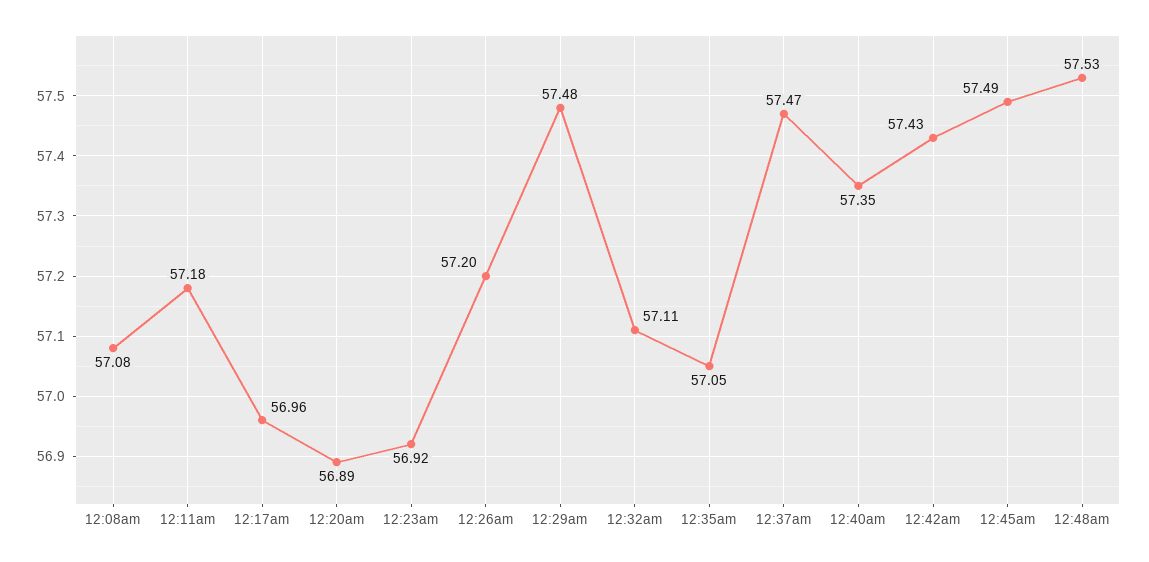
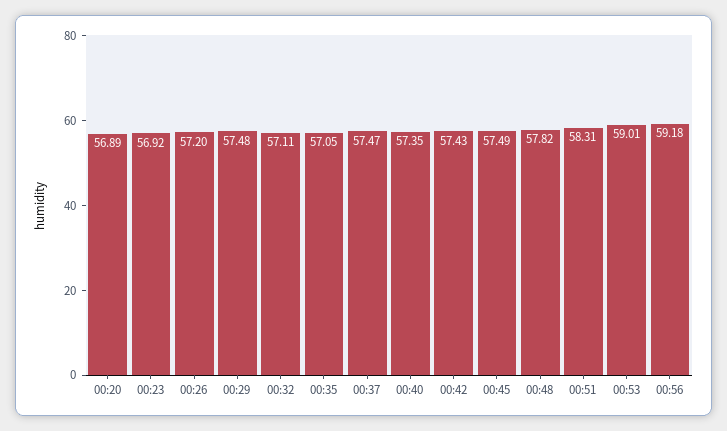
12:08am: 57.08 -> none
12:11am: 57.18 -> none
12:17am: 56.96 -> none
12:48am: 57.53 -> 57.82
00:51: none -> 58.31
00:53: none -> 59.01
00:56: none -> 59.18

